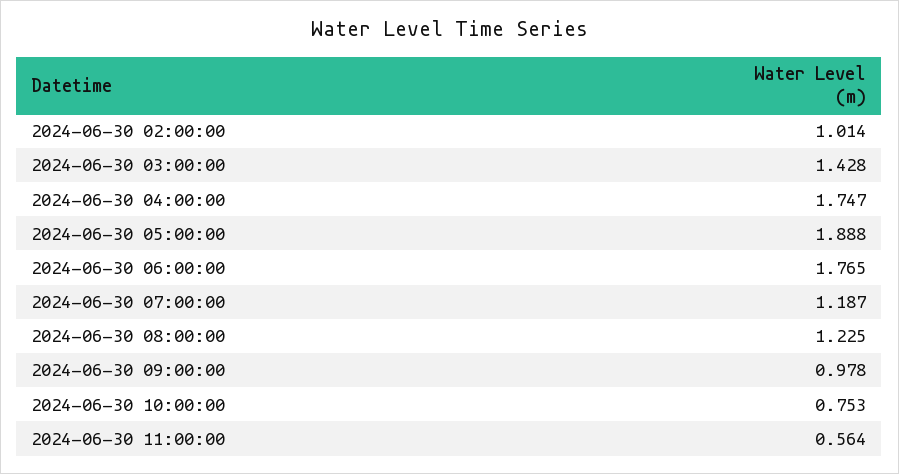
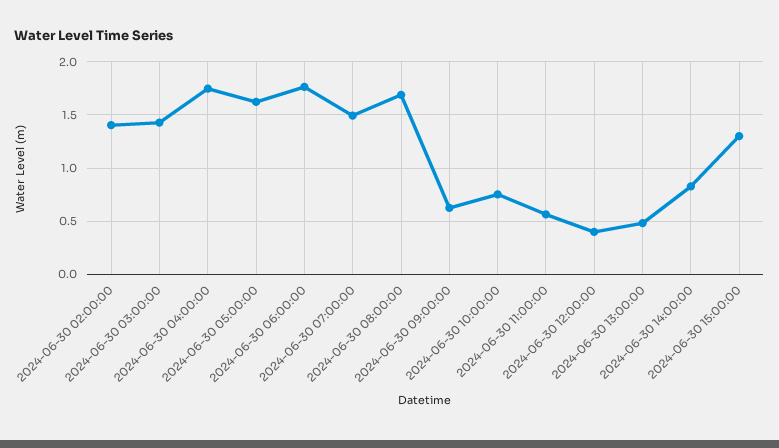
2024-06-30 02:00:00: 1.014 -> 1.4
2024-06-30 05:00:00: 1.888 -> 1.6
2024-06-30 07:00:00: 1.187 -> 1.5
2024-06-30 08:00:00: 1.225 -> 1.7
2024-06-30 09:00:00: 0.978 -> 0.6
2024-06-30 12:00:00: none -> 0.4
2024-06-30 13:00:00: none -> 0.5
2024-06-30 14:00:00: none -> 0.8
2024-06-30 15:00:00: none -> 1.3

